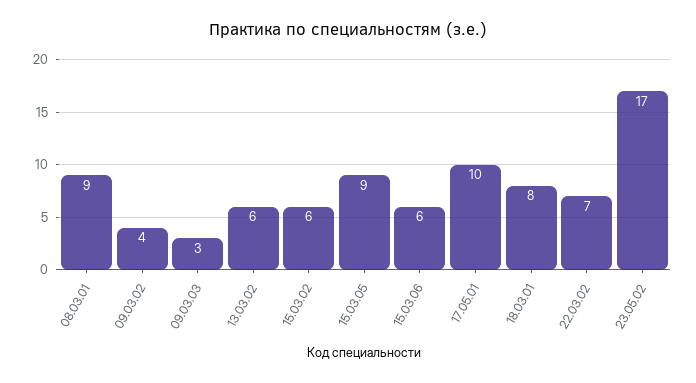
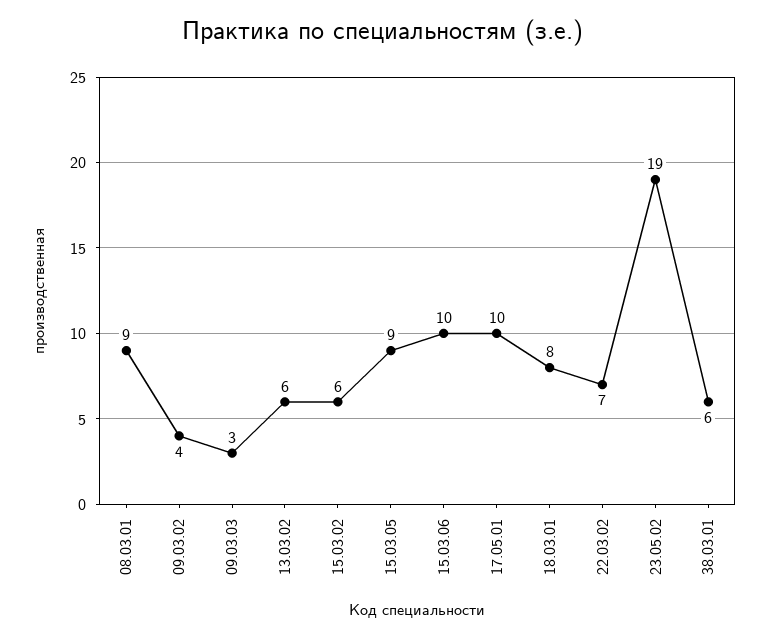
15.03.06: 6 -> 10
23.05.02: 17 -> 19
38.03.01: none -> 6

